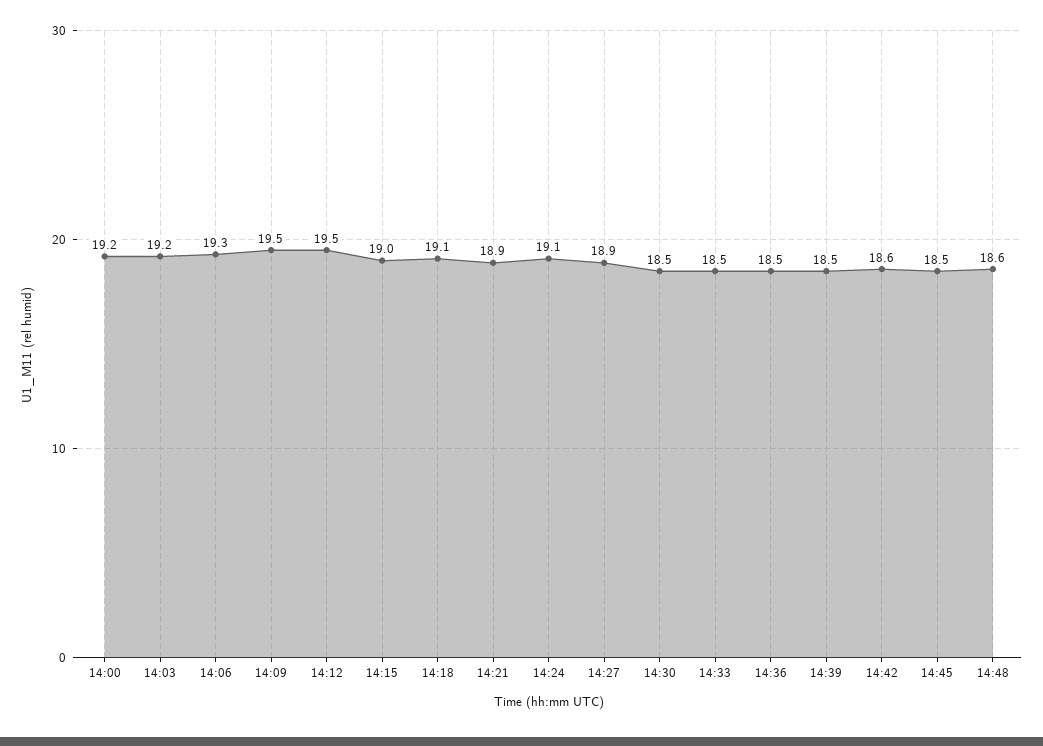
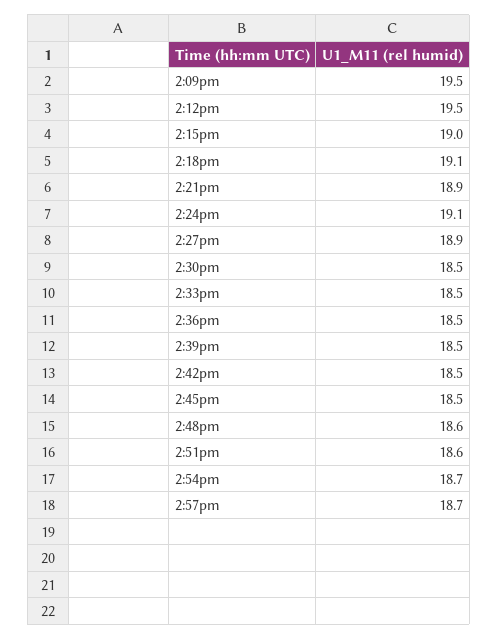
14:00: 19.2 -> none
14:03: 19.2 -> none
14:06: 19.3 -> none
14:42: 18.6 -> 18.5
2:51pm: none -> 18.6
2:54pm: none -> 18.7
2:57pm: none -> 18.7

